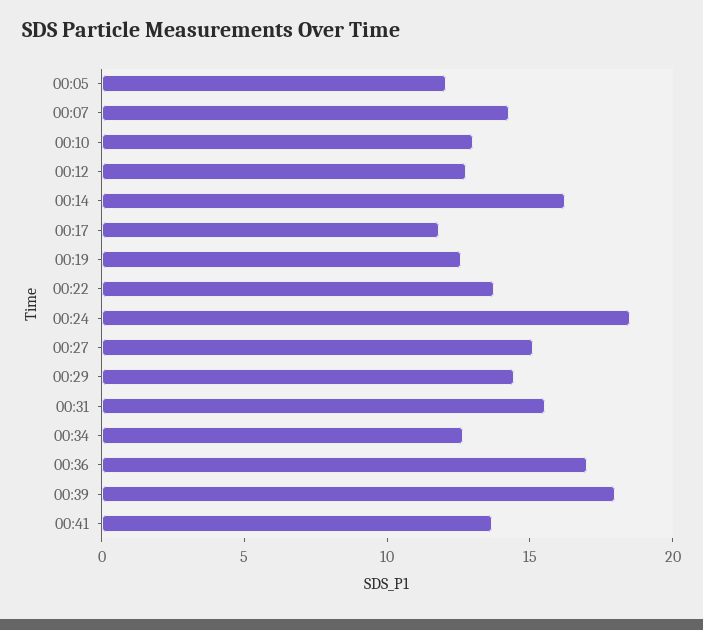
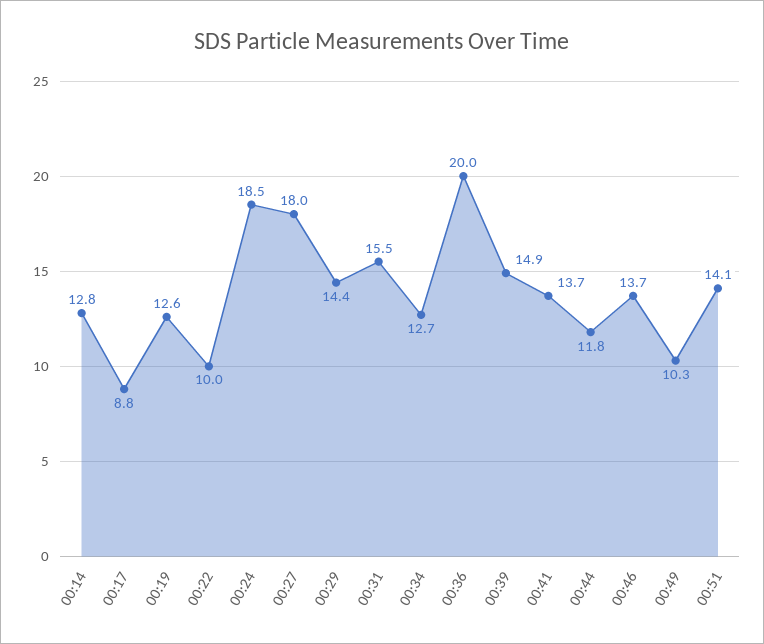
00:05: 12 -> none
00:07: 14 -> none
00:10: 13 -> none
00:12: 13 -> none
00:14: 16 -> 12.8
00:17: 12 -> 8.8
00:22: 14 -> 10
00:27: 15 -> 18
00:36: 17 -> 20
00:39: 18 -> 14.9
00:44: none -> 11.8
00:46: none -> 13.7
00:49: none -> 10.3
00:51: none -> 14.1

